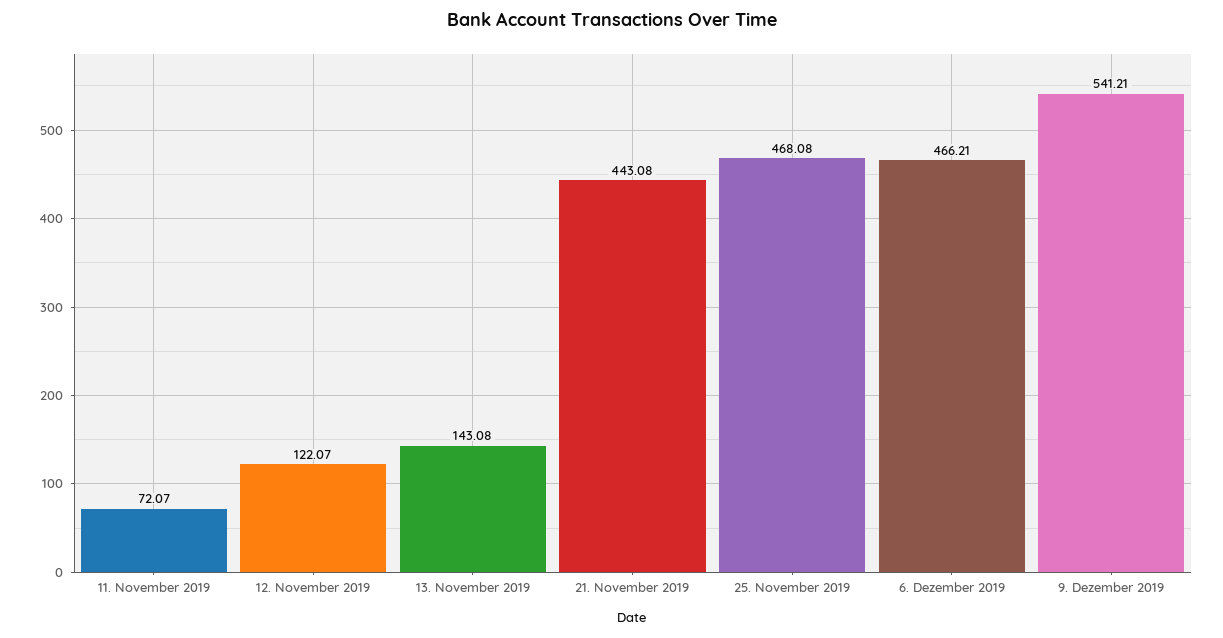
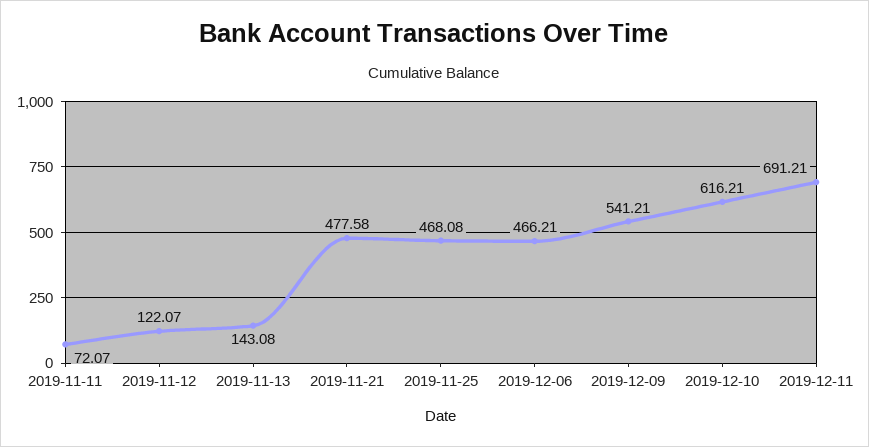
21. November 2019: 443.08 -> 477.58
2019-12-10: none -> 616.21
2019-12-11: none -> 691.21

